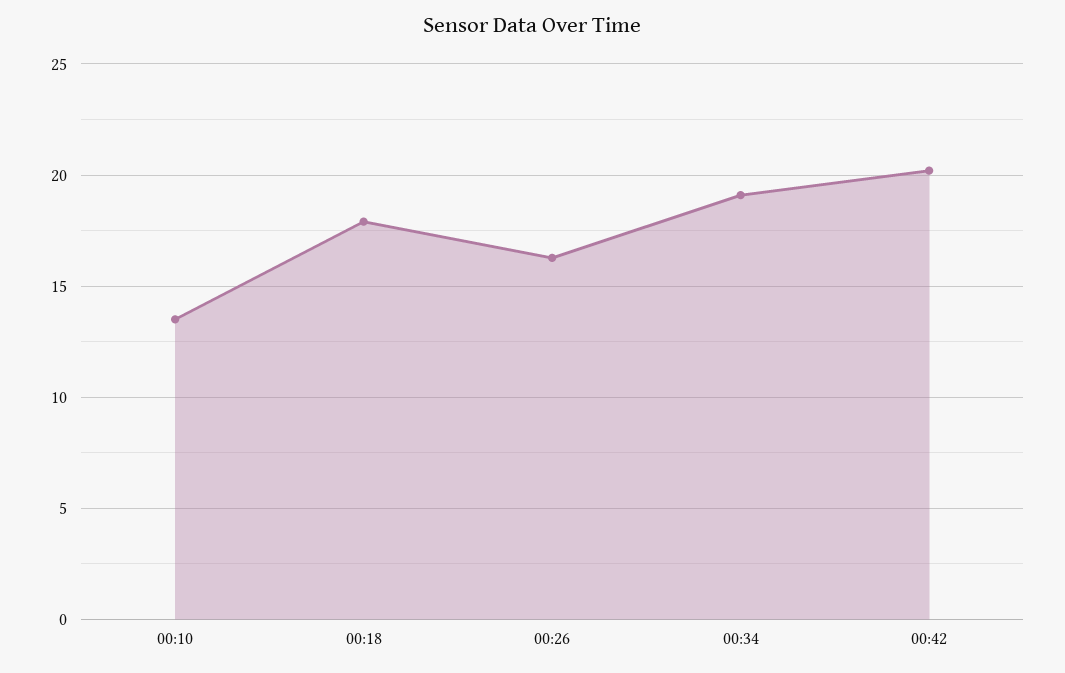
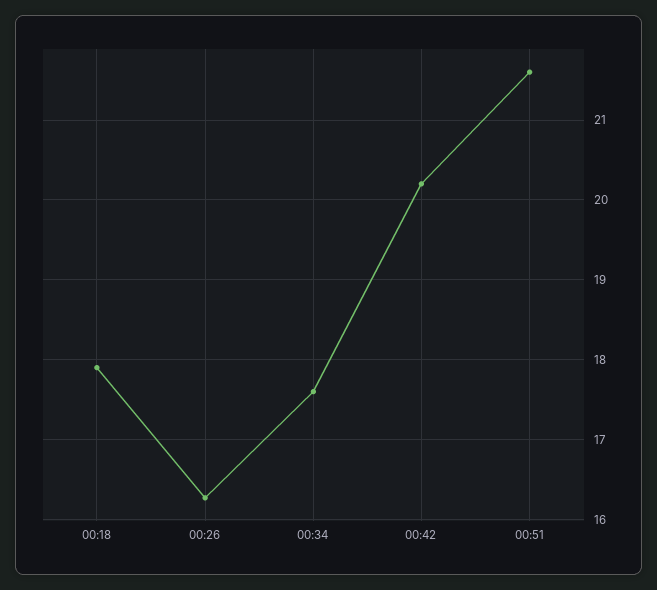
00:10: 13.5 -> none
00:34: 19 -> 17.6
00:51: none -> 21.6

